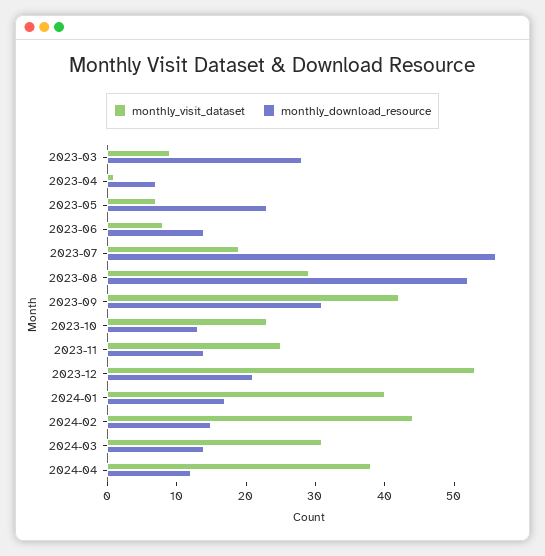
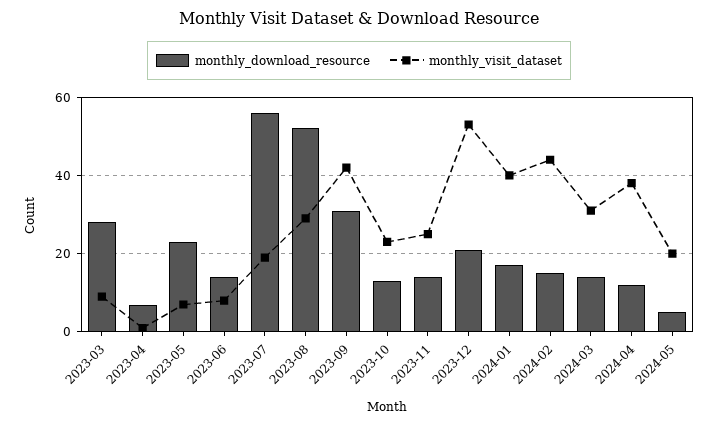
monthly_download_resource, 2024-05: none -> 5
monthly_visit_dataset, 2024-05: none -> 20

